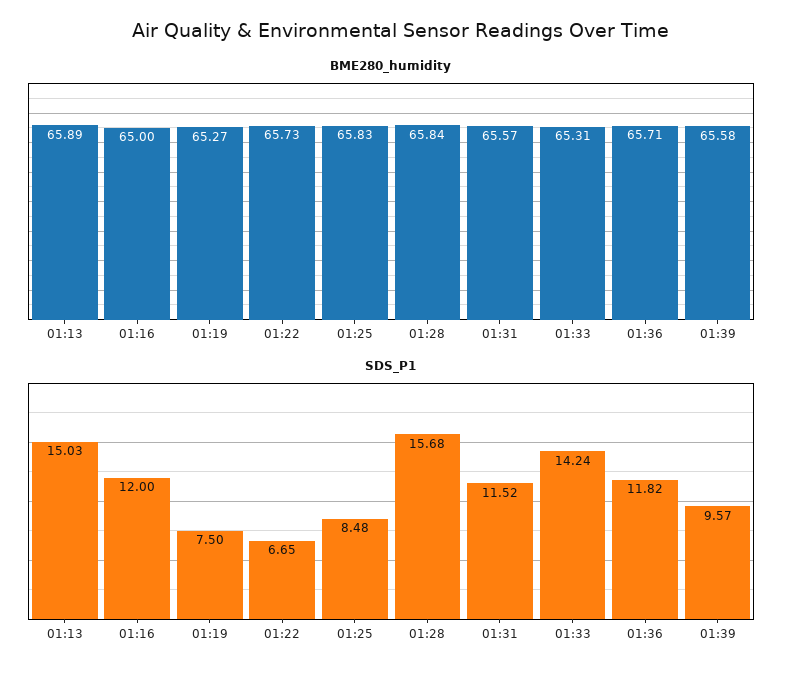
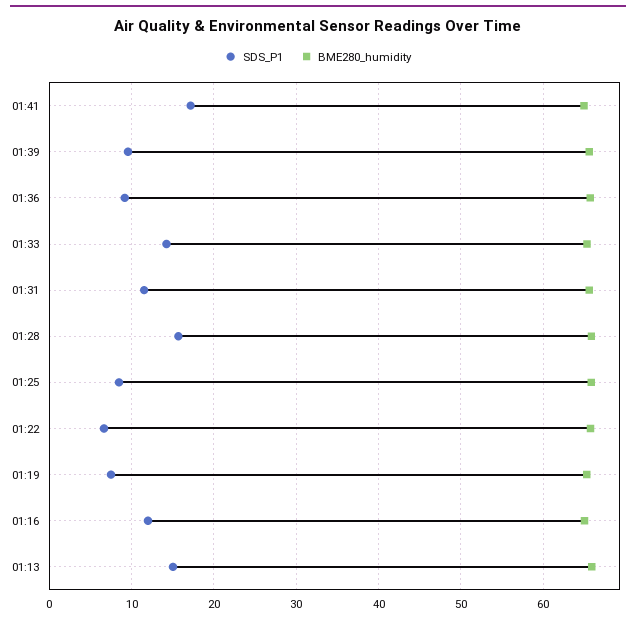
SDS_P1, 01:36: 11.82 -> 9
SDS_P1, 01:41: none -> 17
BME280_humidity, 01:41: none -> 65

